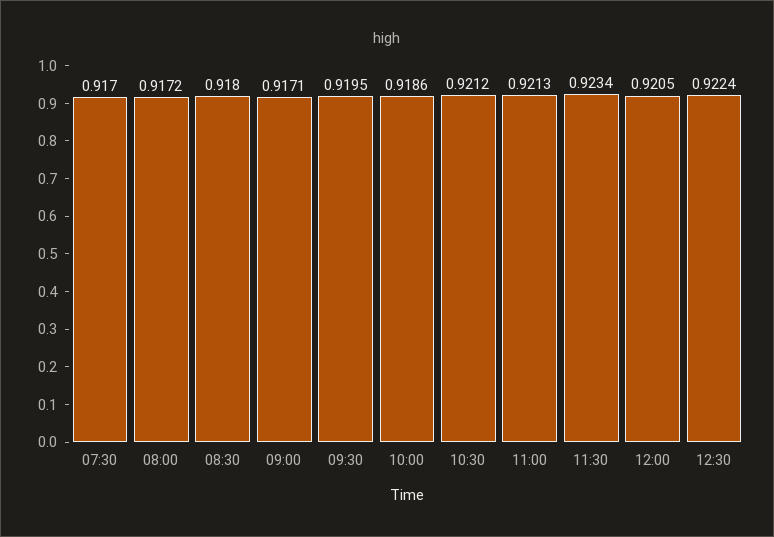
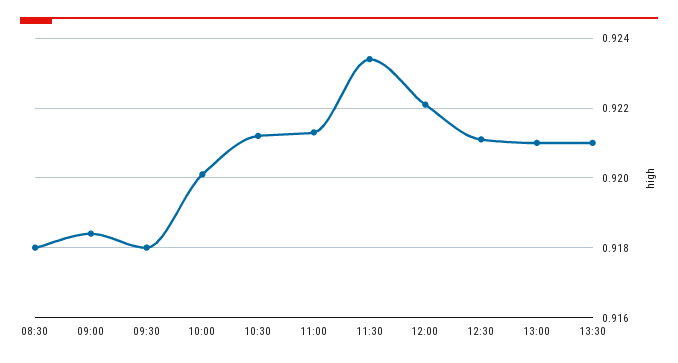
07:30: 0.917 -> none
08:00: 0.9172 -> none
09:00: 0.9171 -> 0.9185
09:30: 0.9195 -> 0.918
10:00: 0.9186 -> 0.92
12:00: 0.9205 -> 0.922
12:30: 0.9224 -> 0.921
13:00: none -> 0.921
13:30: none -> 0.921

